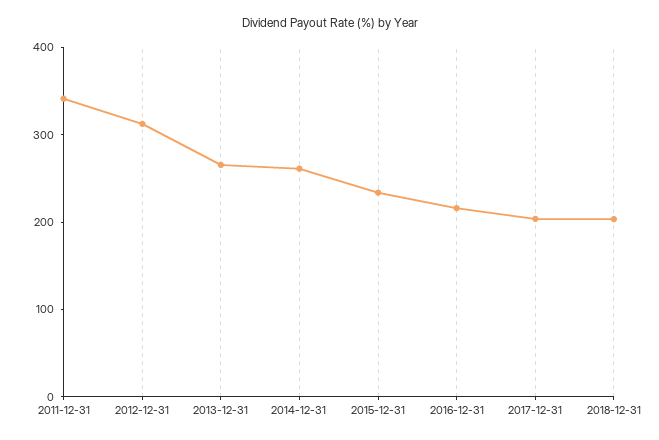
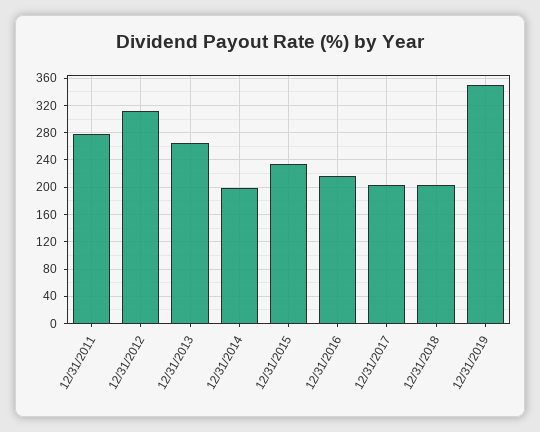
2011-12-31: 340 -> 280
2014-12-31: 260 -> 200
12/31/2019: none -> 350

